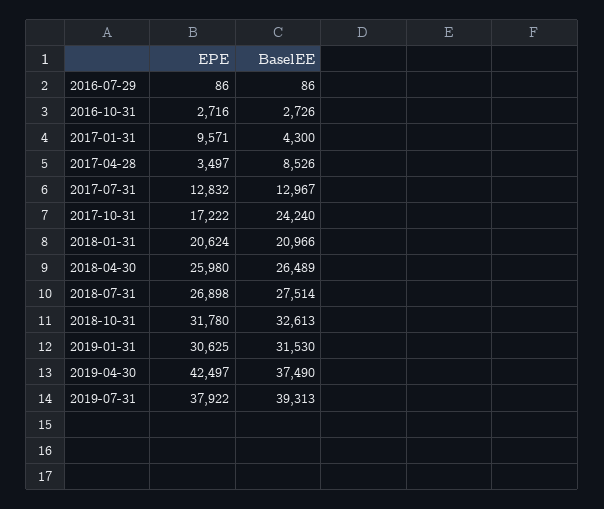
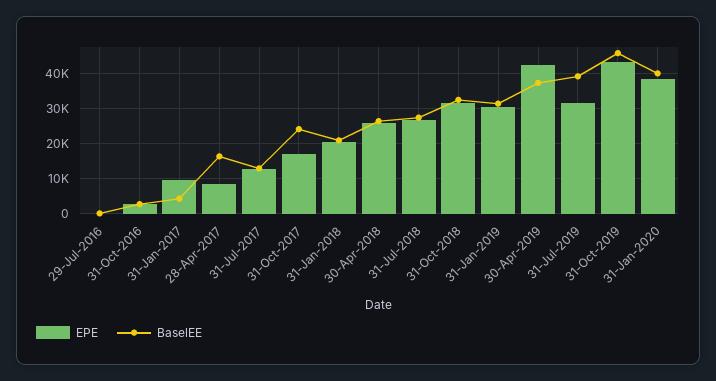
EPE, 2017-04-28: 3497 -> 8000
BaselEE, 2017-04-28: 8526 -> 16000
EPE, 2019-07-31: 37922 -> 32000
EPE, 31-Oct-2019: none -> 44000
BaselEE, 31-Oct-2019: none -> 46000
EPE, 31-Jan-2020: none -> 38000
BaselEE, 31-Jan-2020: none -> 40000

